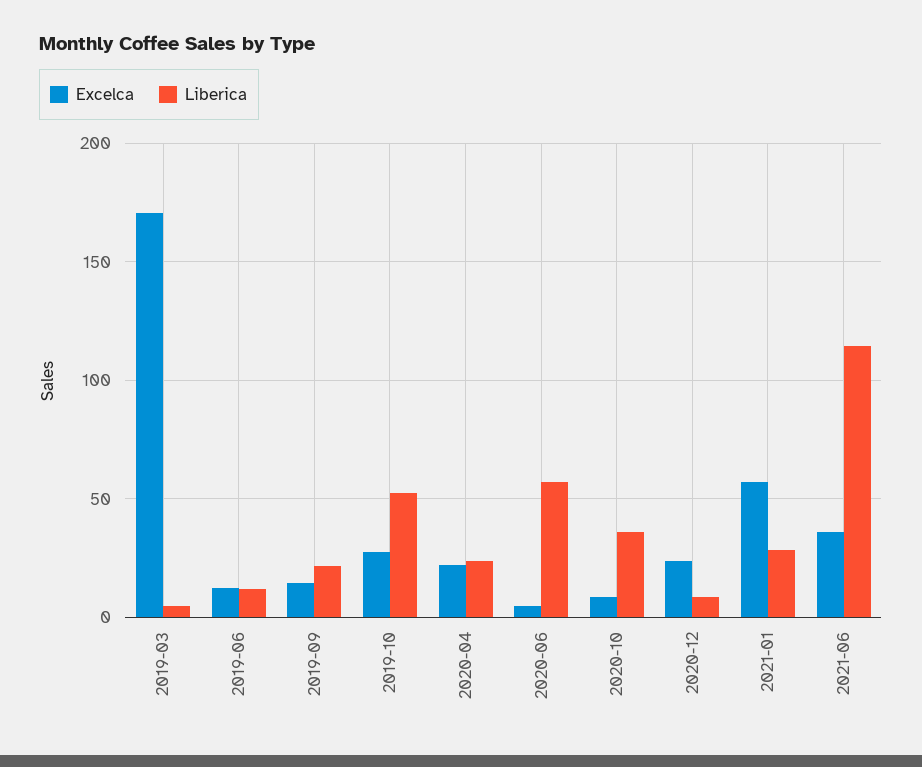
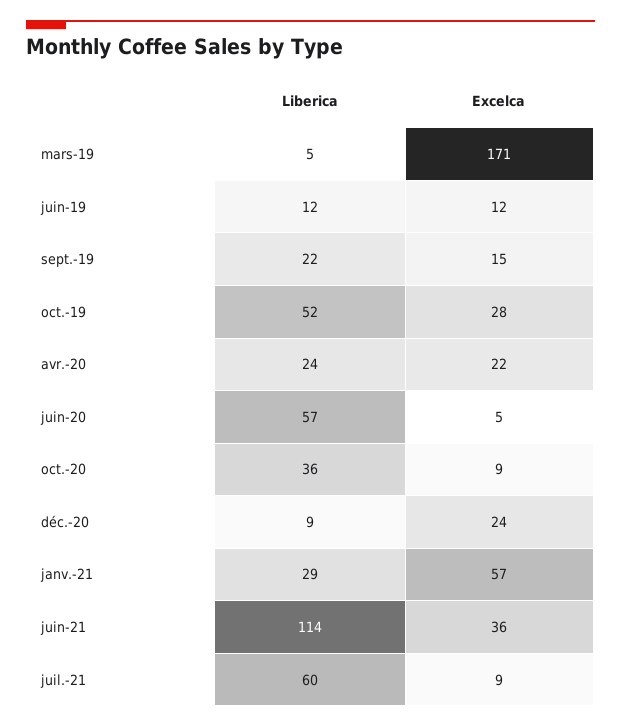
Liberica, juil.-21: none -> 60
Excelca, juil.-21: none -> 9

